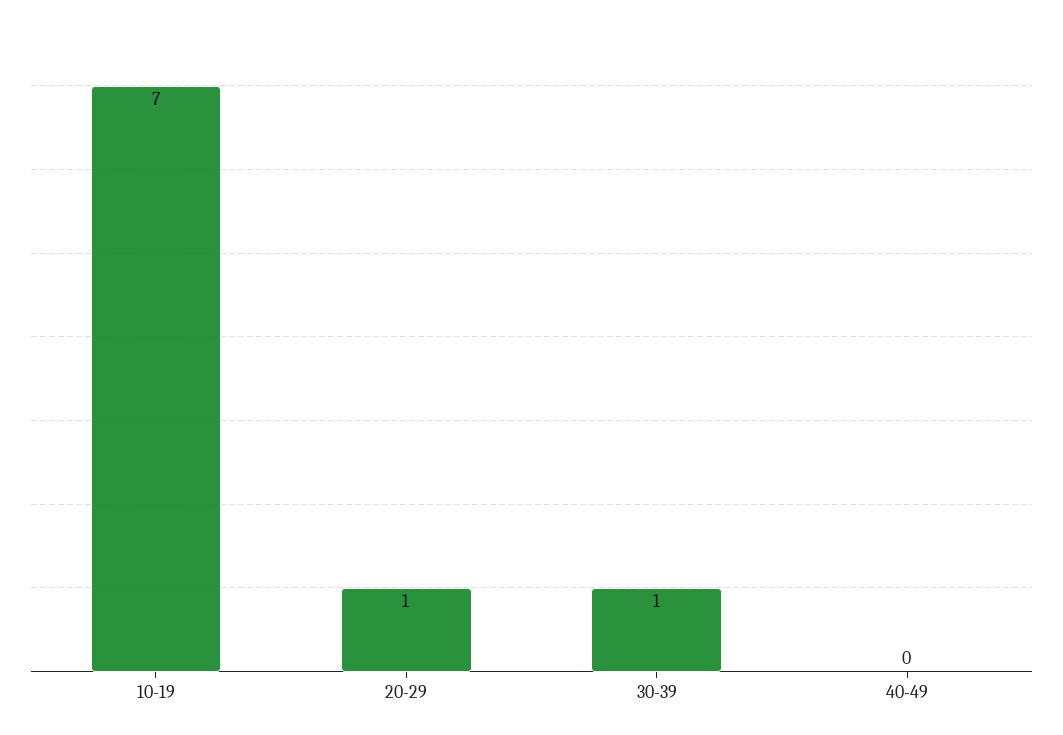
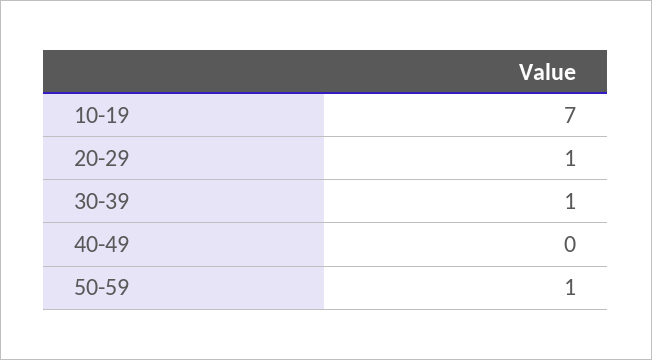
50-59: none -> 1

